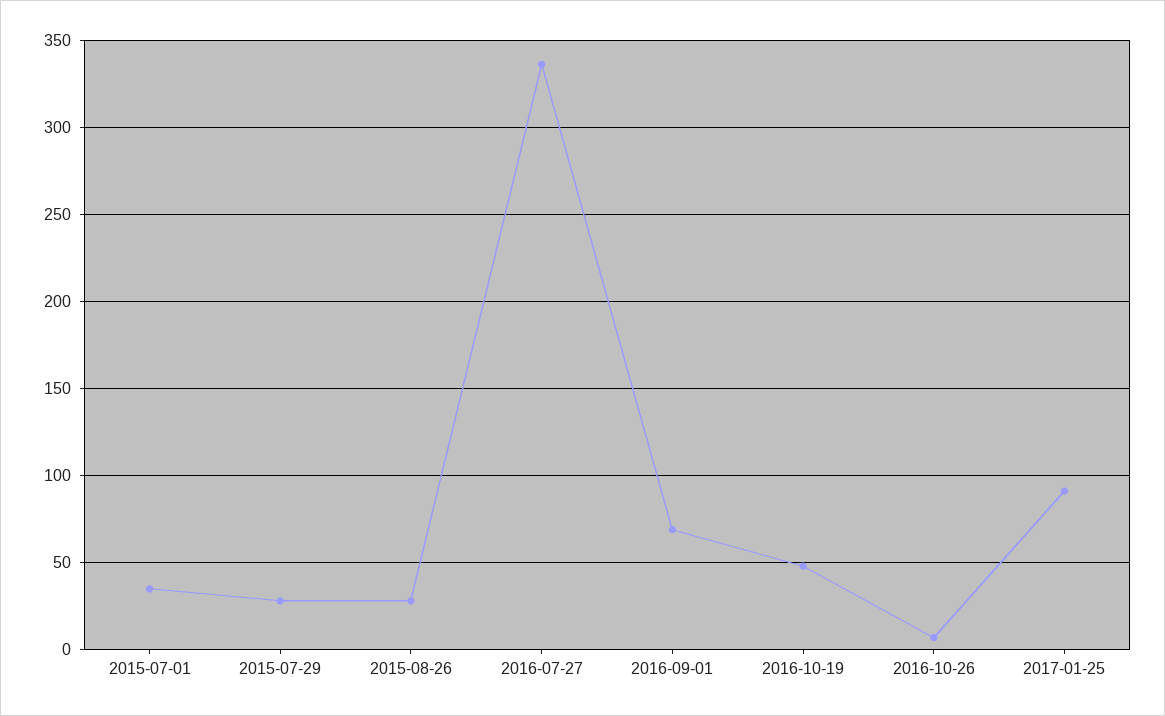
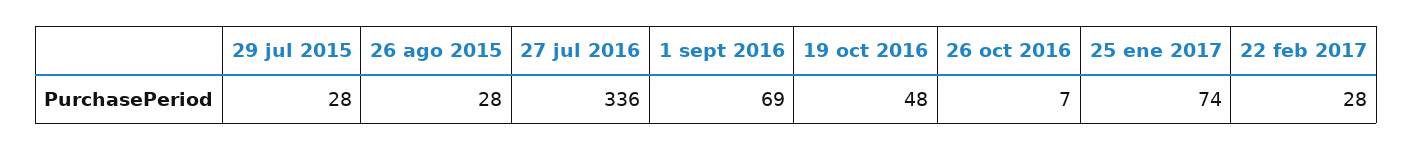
2015-07-01: 35 -> none
2017-01-25: 90 -> 74
22 feb 2017: none -> 28

